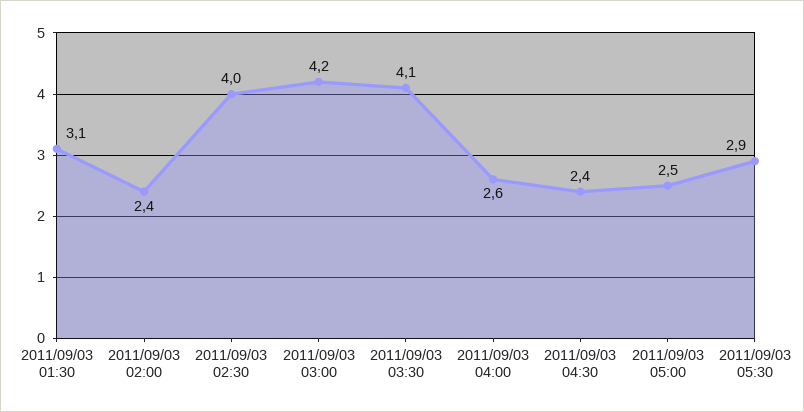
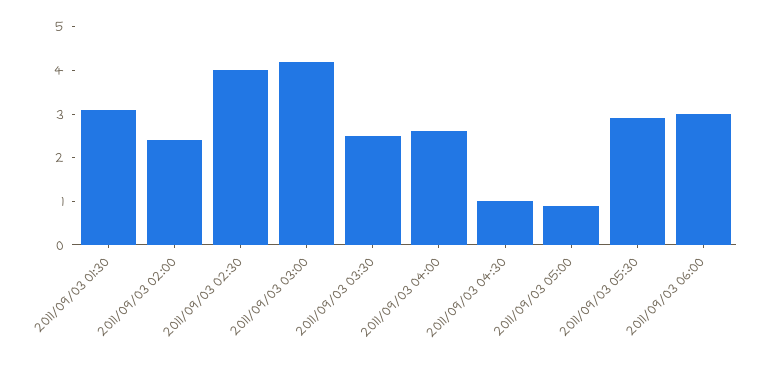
2011/09/03 03:30: 4.1 -> 2.5
2011/09/03 04:30: 2.4 -> 1
2011/09/03 05:00: 2.5 -> 1
2011/09/03 06:00: none -> 3

